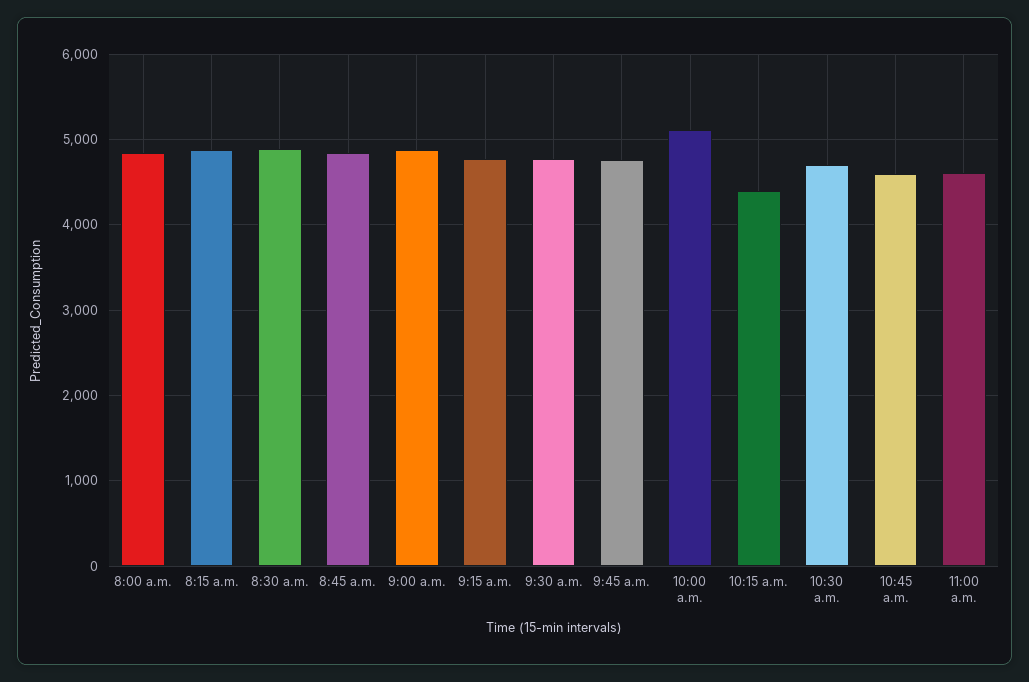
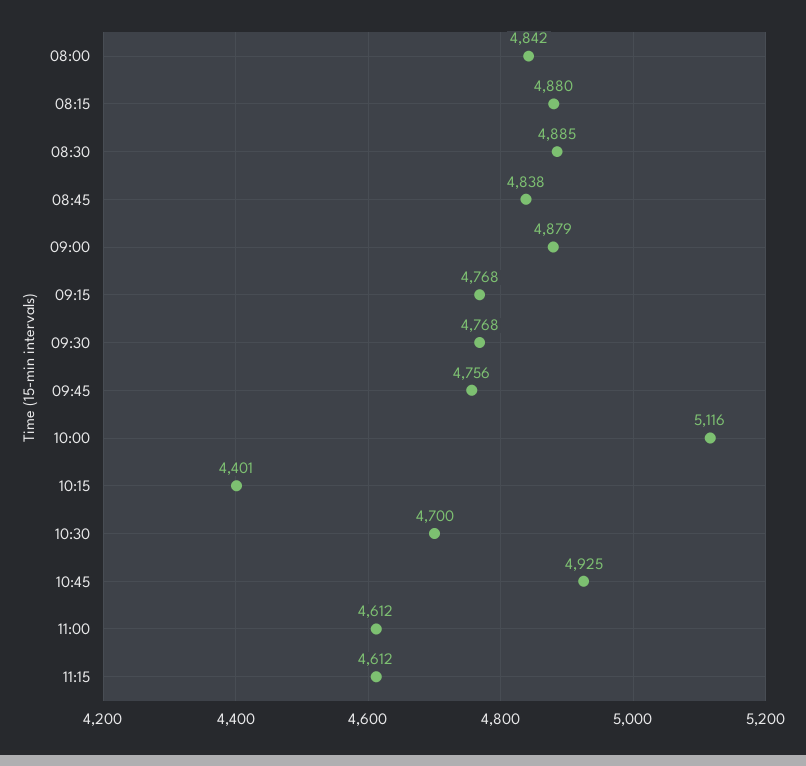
10:45 a.m.: 4600 -> 4925
11:15: none -> 4612

